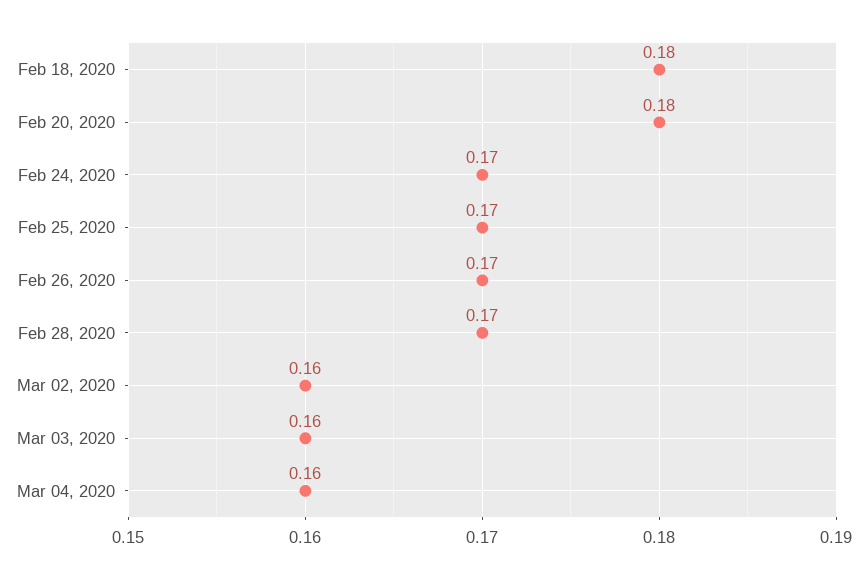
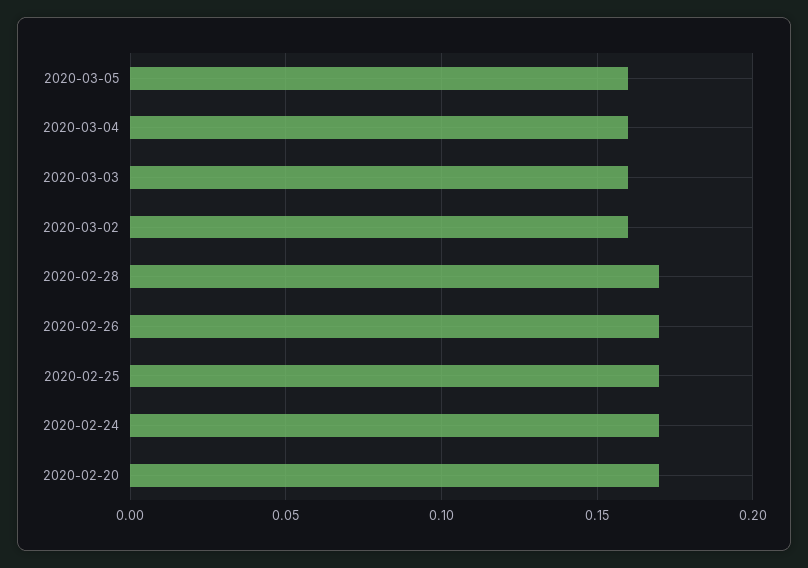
Feb 18, 2020: 0.18 -> none
Feb 20, 2020: 0.18 -> 0.17
2020-03-05: none -> 0.16

